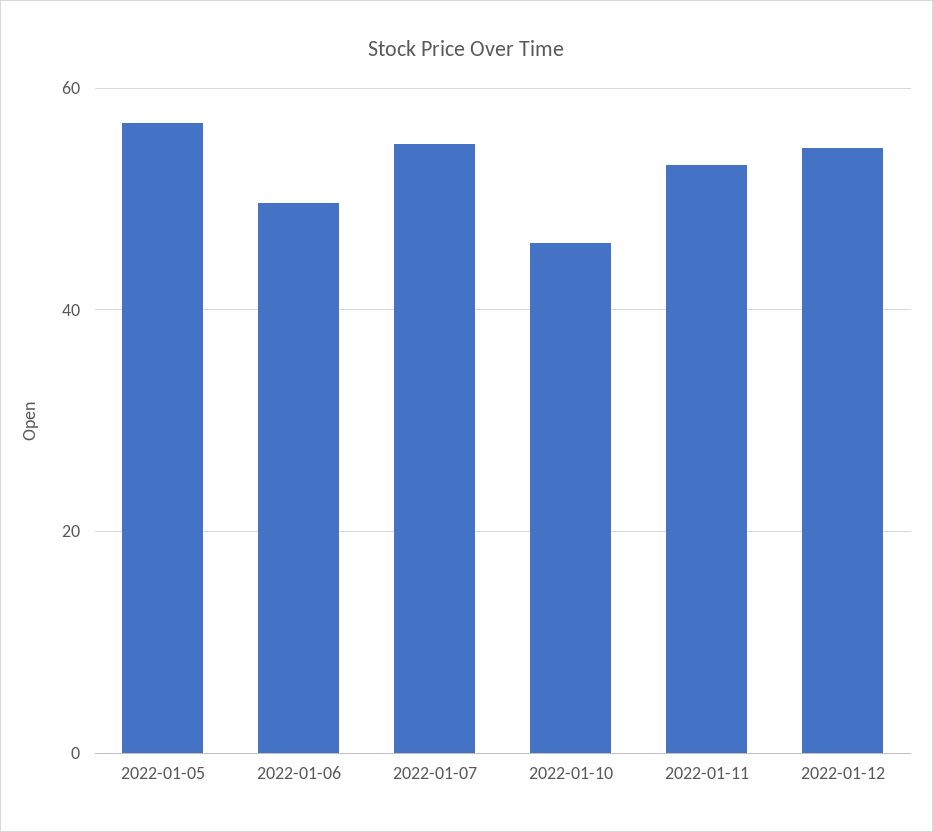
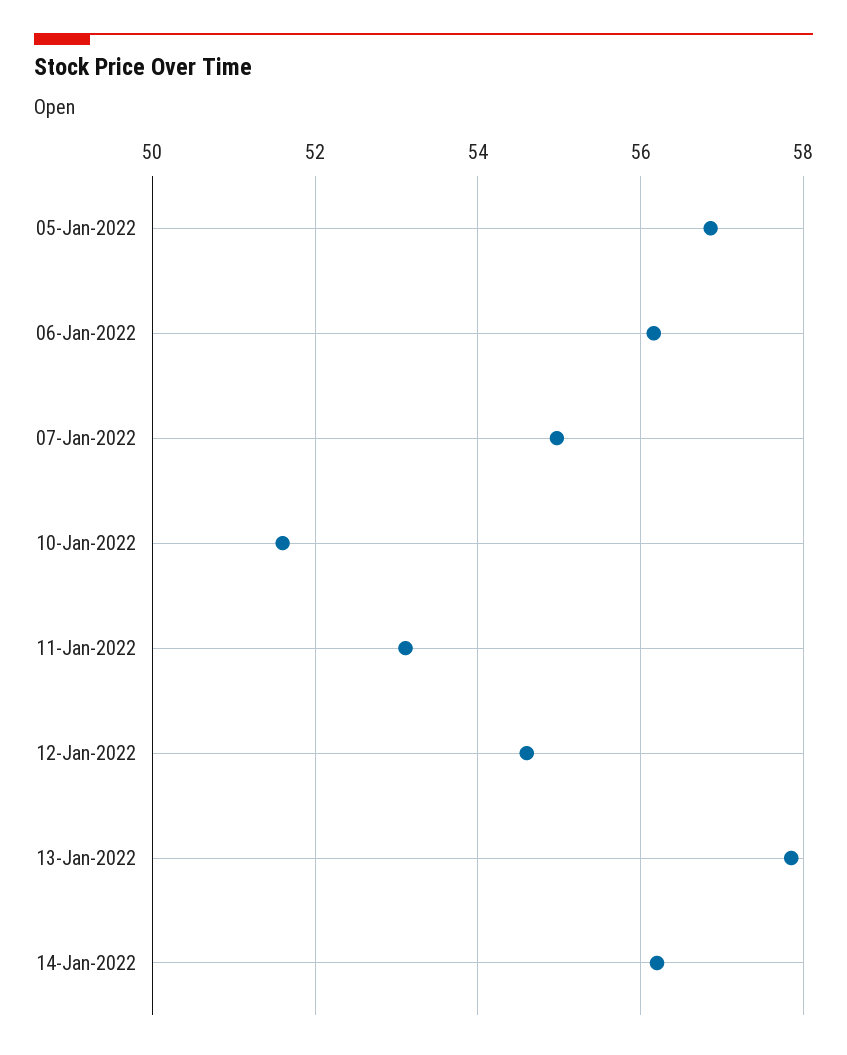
2022-01-06: 50 -> 56.2
2022-01-10: 46 -> 51.6
13-Jan-2022: none -> 57.8
14-Jan-2022: none -> 56.2

